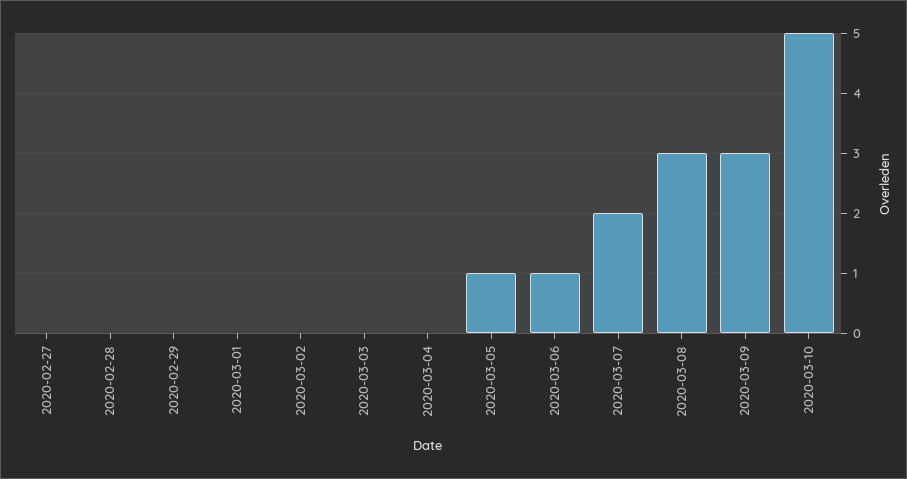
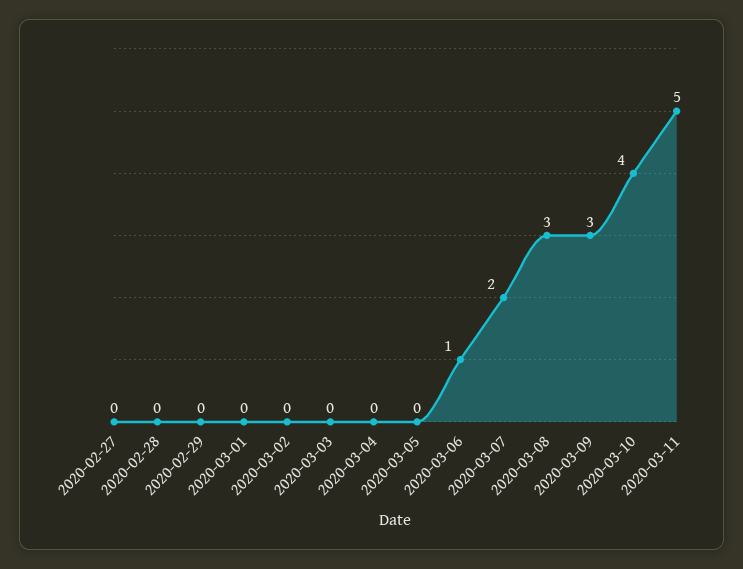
2020-03-05: 1 -> 0
2020-03-10: 5 -> 4
2020-03-11: none -> 5

